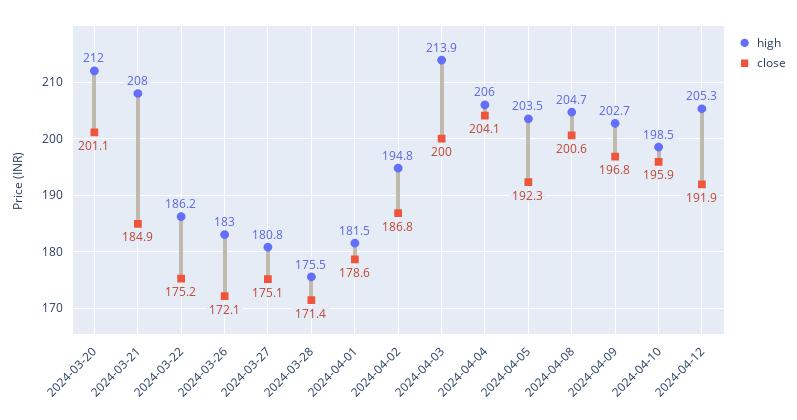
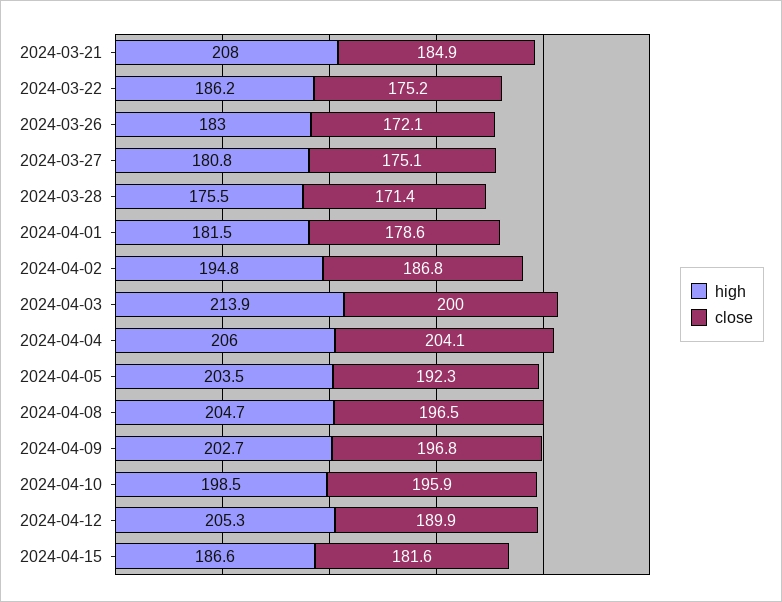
high, 2024-03-20: 212 -> none
close, 2024-03-20: 201.1 -> none
close, 2024-04-08: 200.6 -> 196.5
close, 2024-04-12: 191.9 -> 189.9
high, 2024-04-15: none -> 186.6
close, 2024-04-15: none -> 181.6

